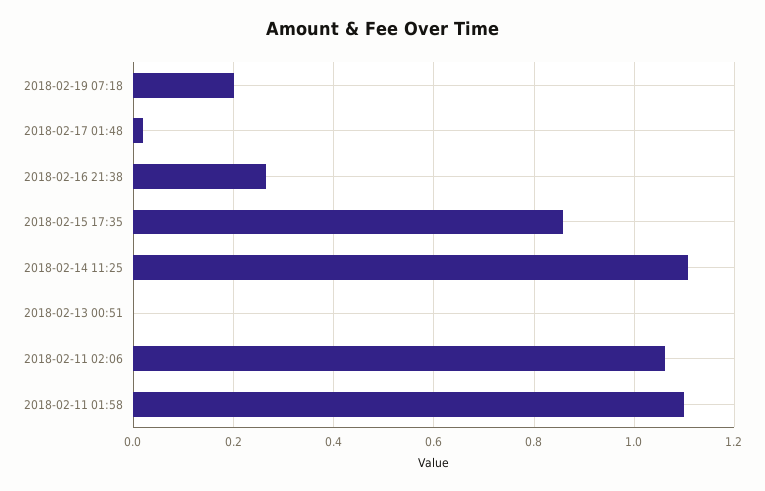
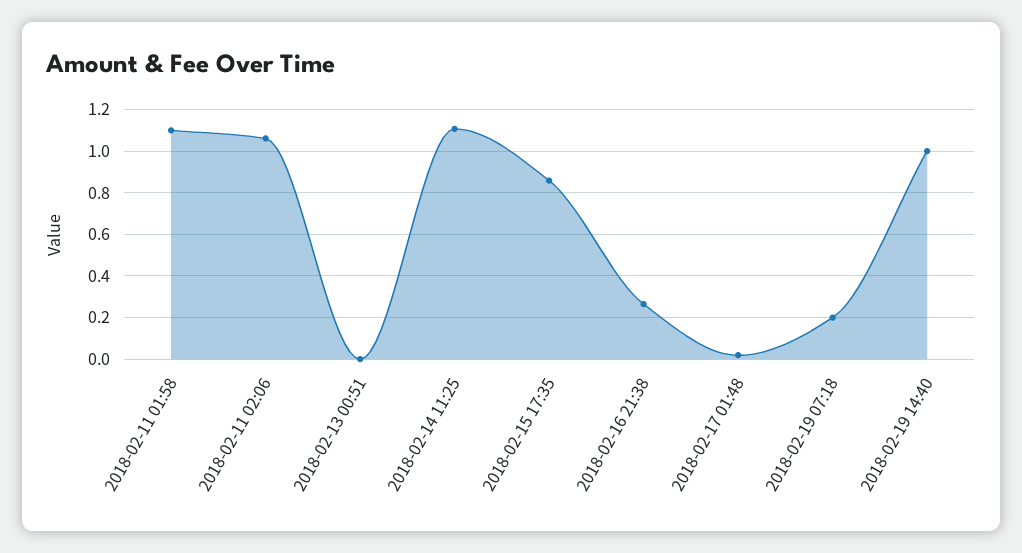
2018-02-19 14:40: none -> 1

